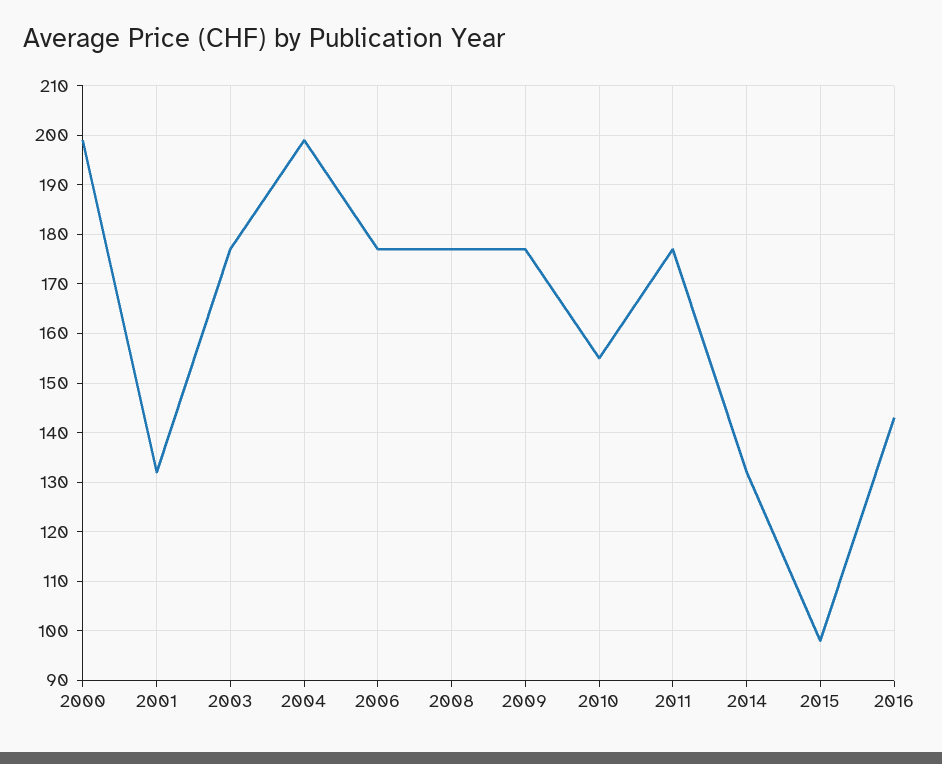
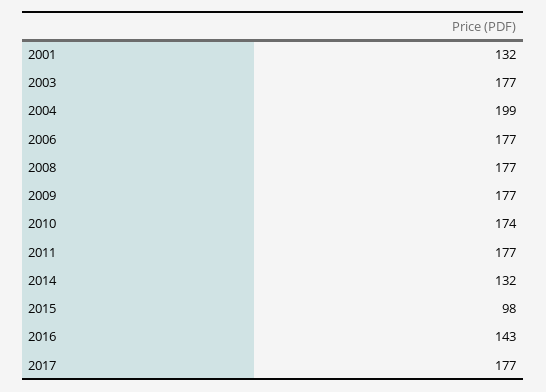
2000: 200 -> none
2010: 155 -> 174
2017: none -> 177

